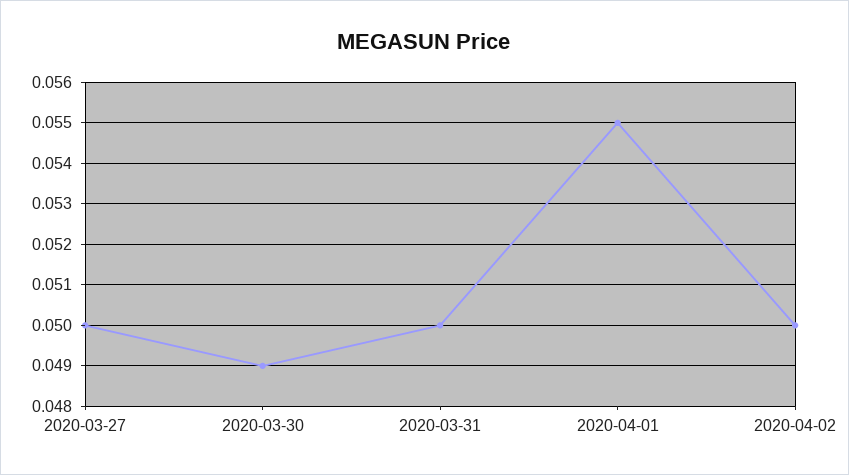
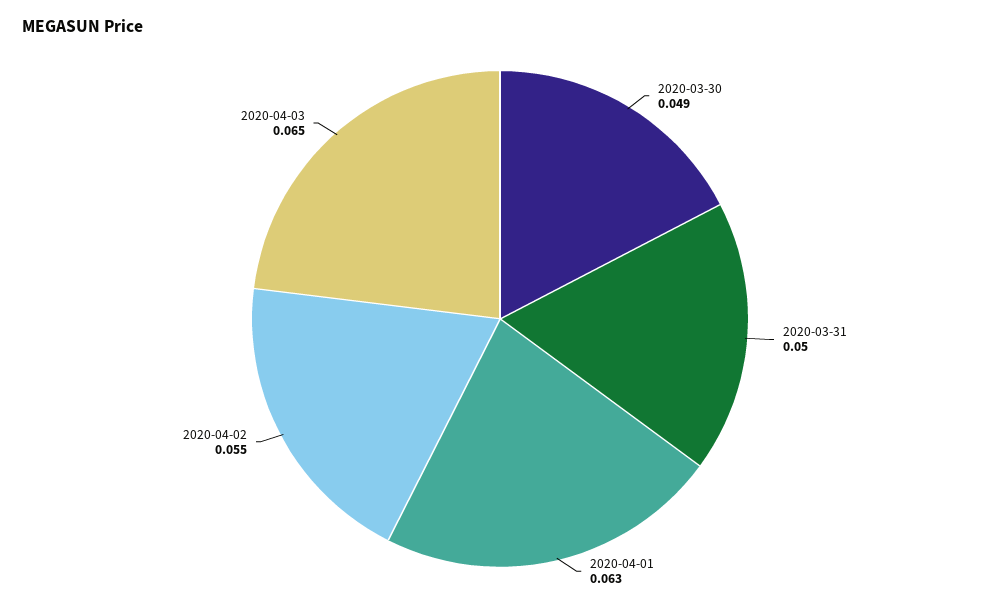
2020-03-27: 0.05 -> none
2020-04-01: 0.055 -> 0.063
2020-04-02: 0.05 -> 0.055
2020-04-03: none -> 0.065

